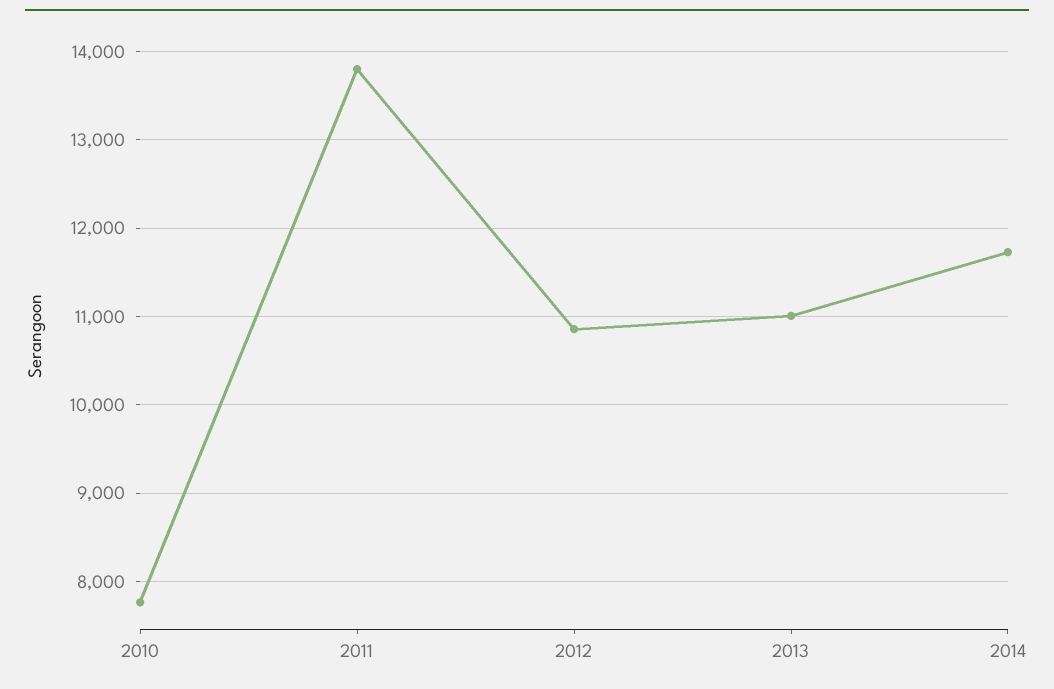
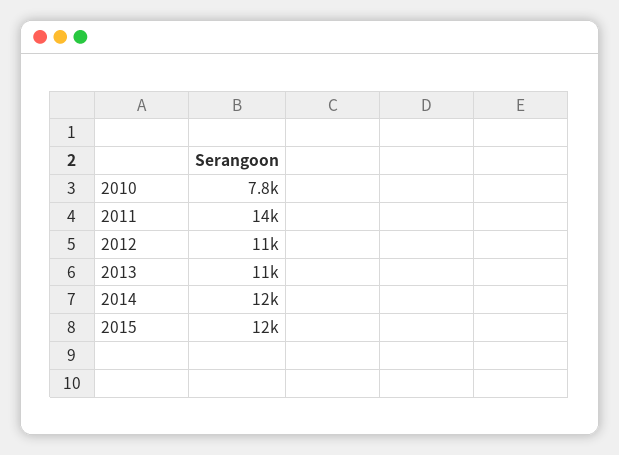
2015: none -> 12000

